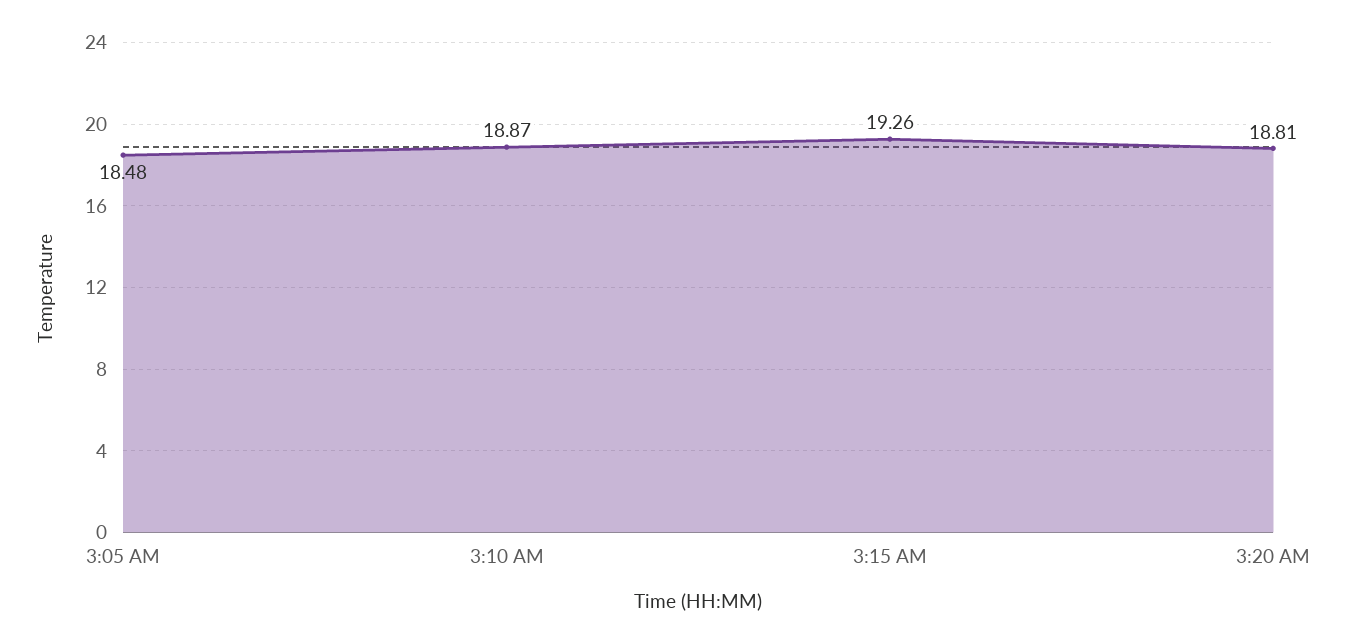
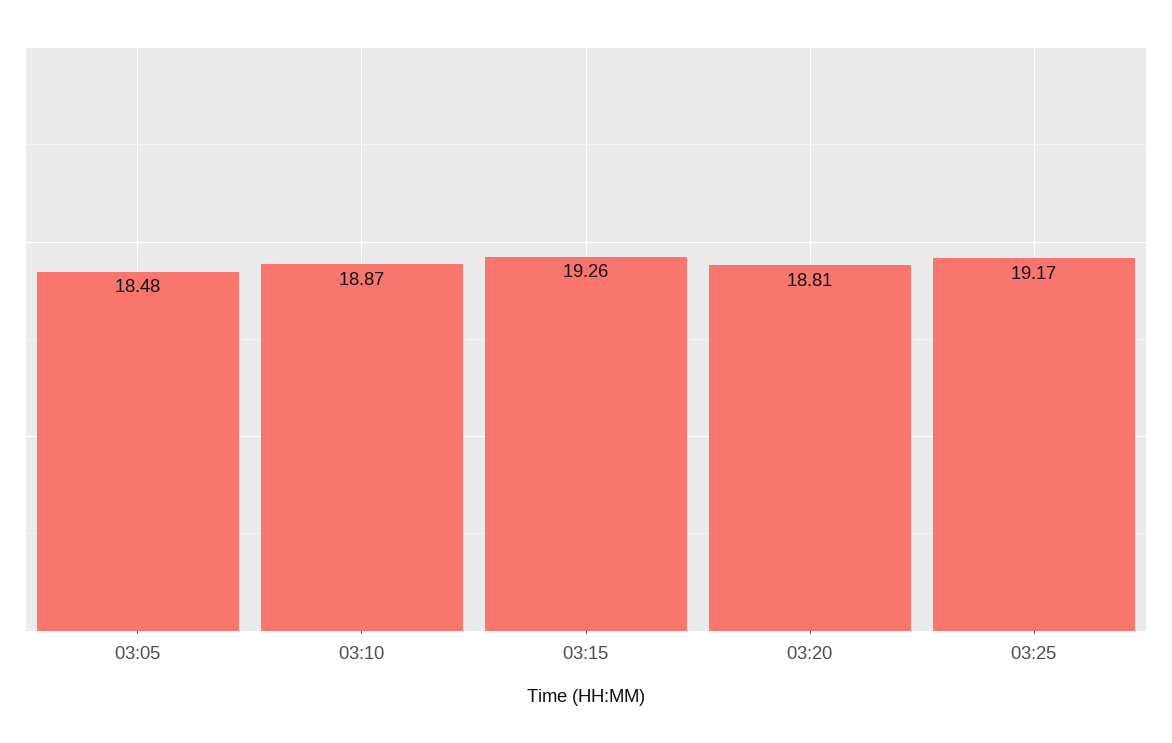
03:25: none -> 19.17

